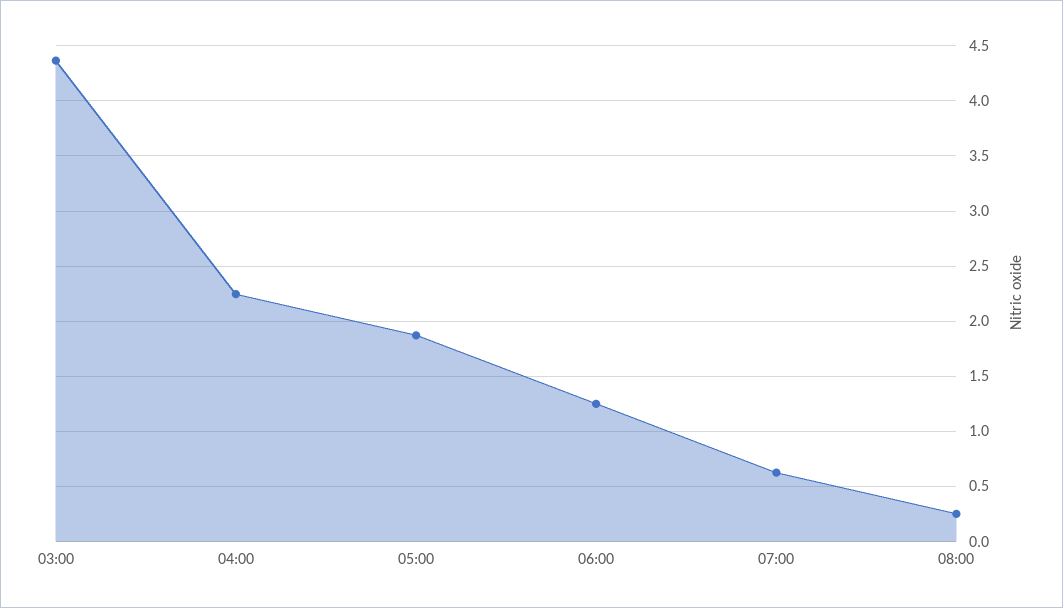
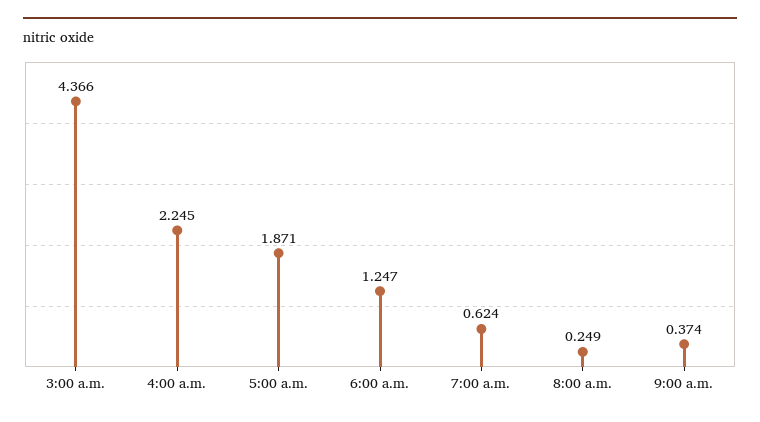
9:00 a.m.: none -> 0.374

